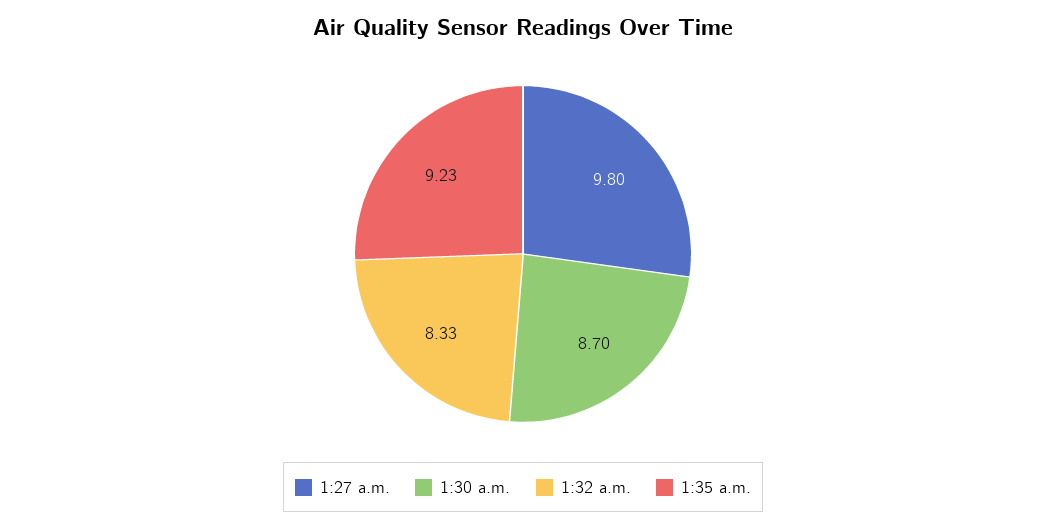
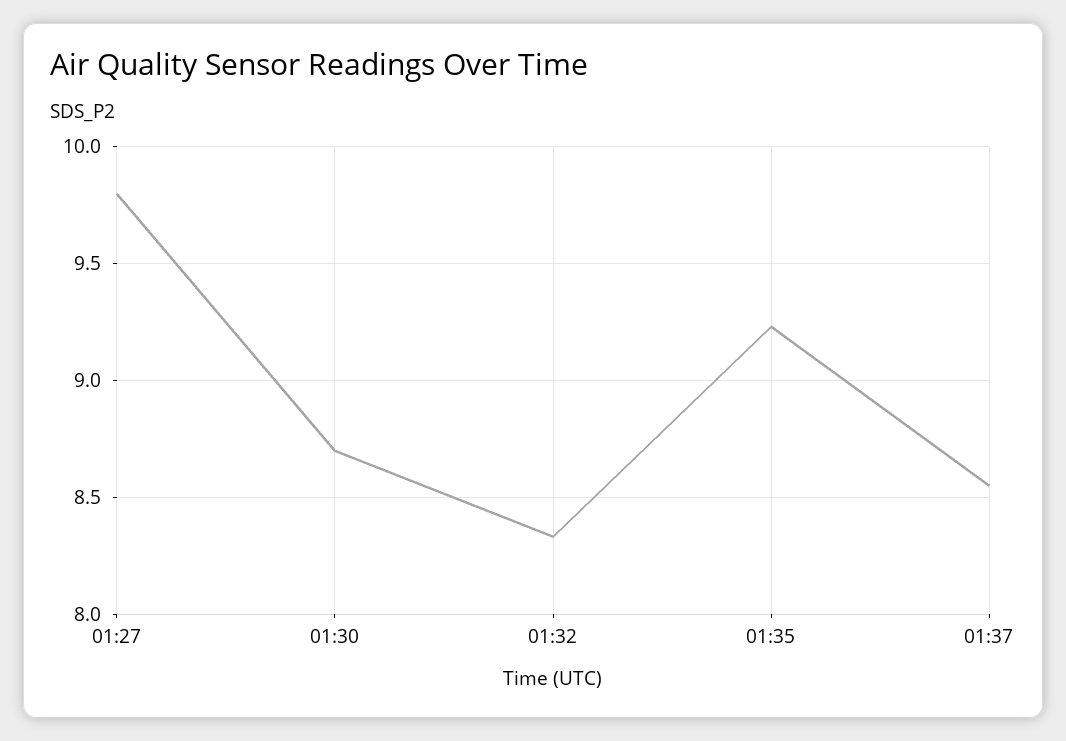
01:37: none -> 8.55

